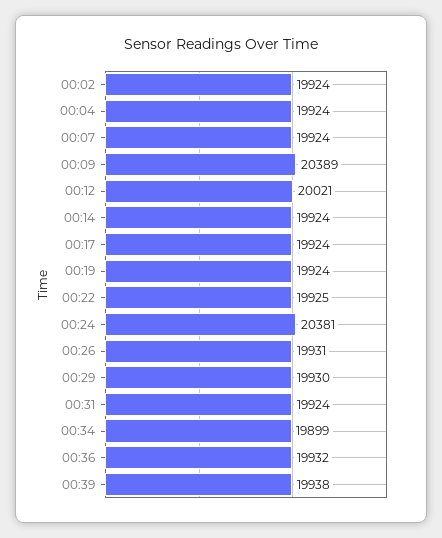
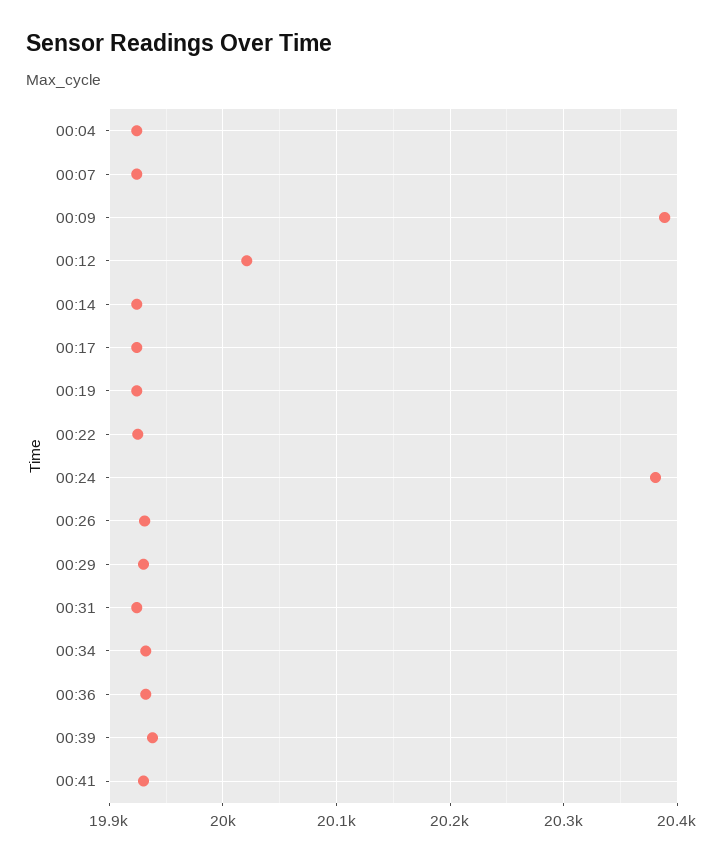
00:02: 19924 -> none
00:34: 19899 -> 19930
00:41: none -> 19930

